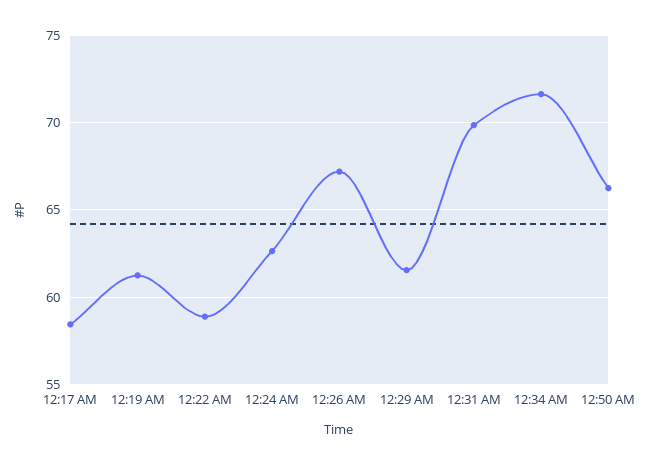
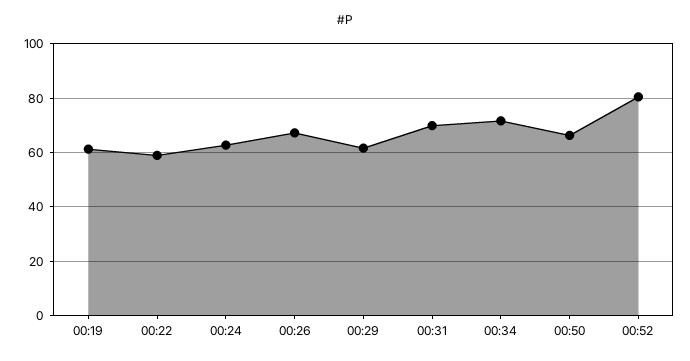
12:17 AM: 58.5 -> none
00:52: none -> 80

